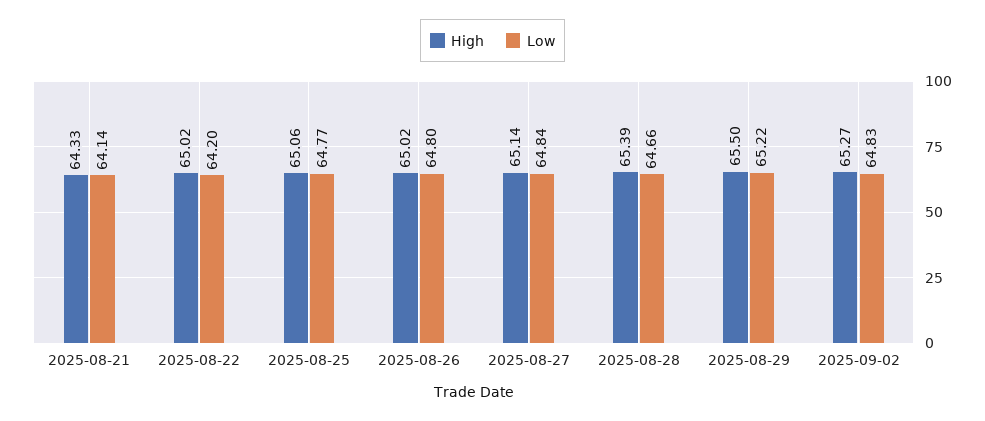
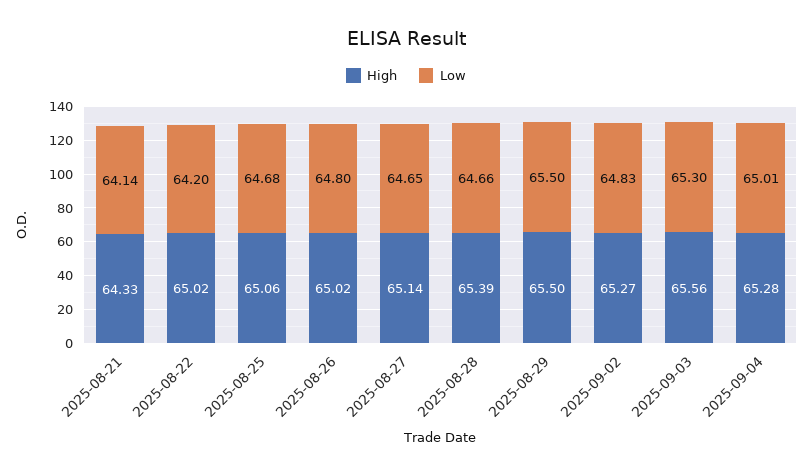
Low, 2025-08-25: 64.77 -> 64.68
Low, 2025-08-27: 64.84 -> 64.65
Low, 2025-08-29: 65.22 -> 65.5
High, 2025-09-03: none -> 65.56
Low, 2025-09-03: none -> 65.3
High, 2025-09-04: none -> 65.28
Low, 2025-09-04: none -> 65.01

